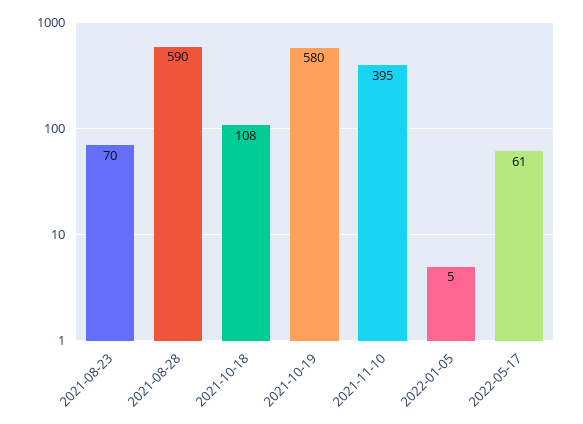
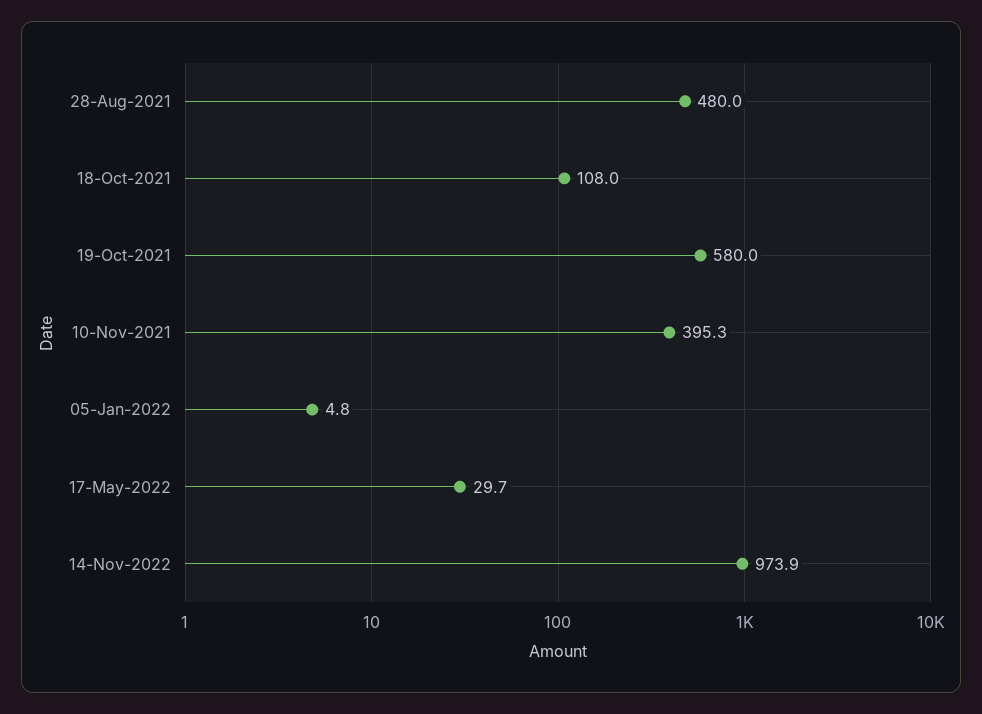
2021-08-23: 70 -> none
2021-08-28: 590 -> 480
2022-05-17: 61 -> 29.7
14-Nov-2022: none -> 973.9

